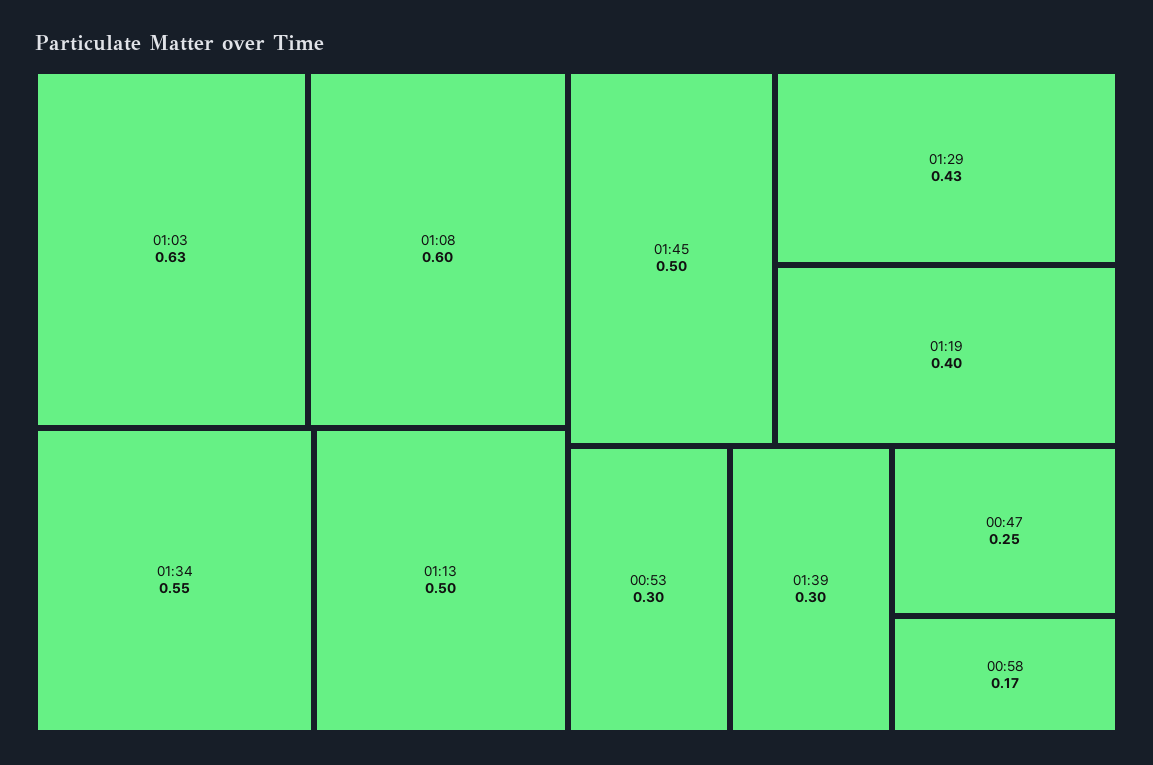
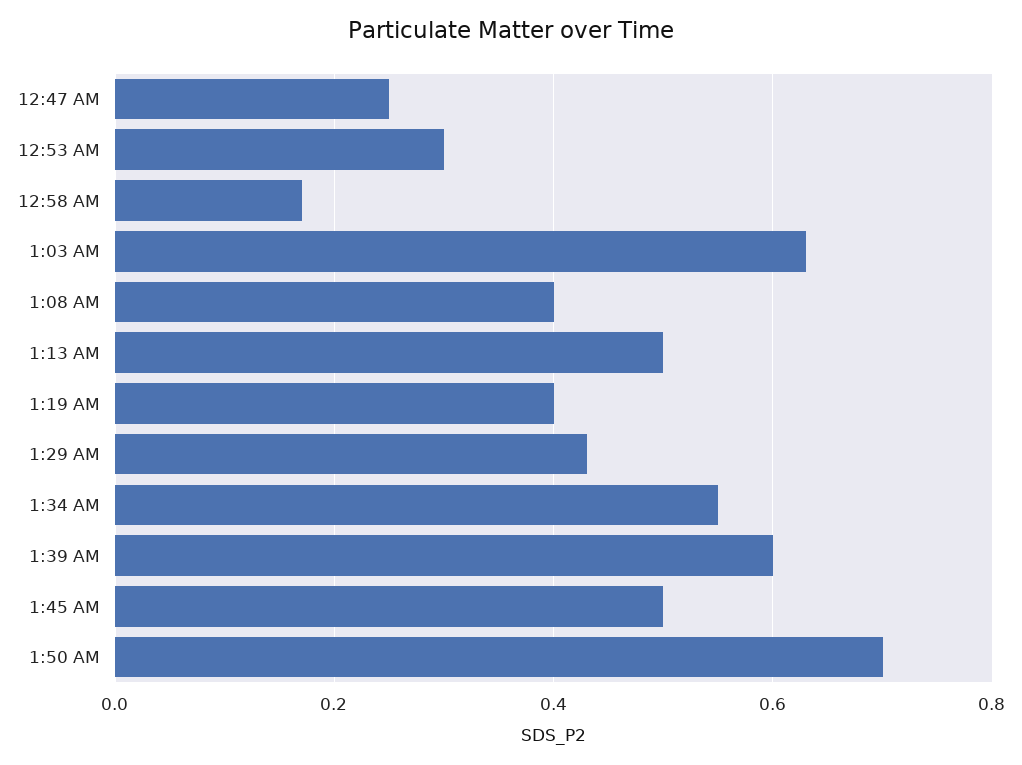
01:08: 0.6 -> 0.4
01:39: 0.3 -> 0.6
1:50 AM: none -> 0.7

